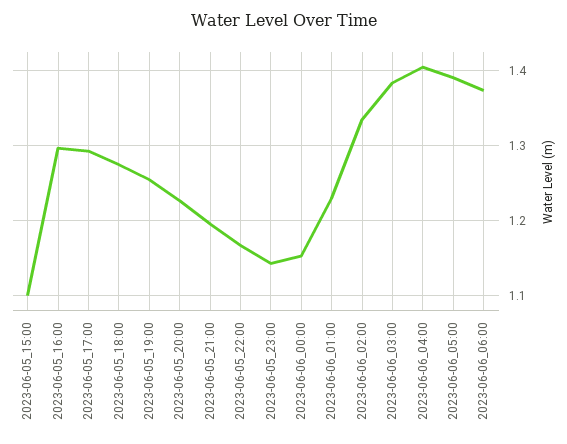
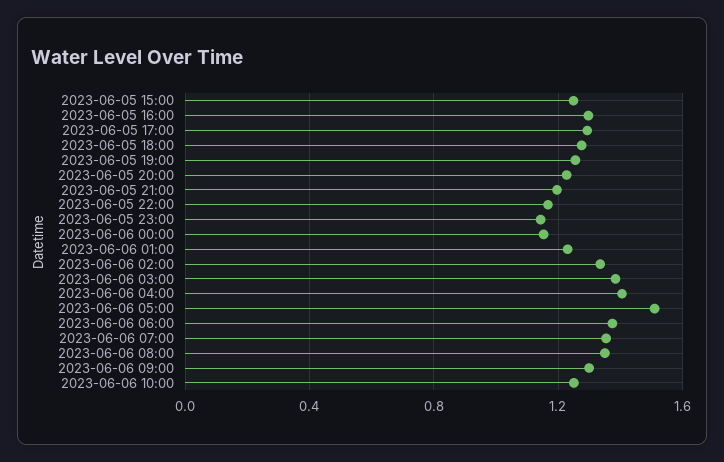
2023-06-05_15:00: 1.1 -> 1.25
2023-06-06_05:00: 1.39 -> 1.5
2023-06-06 07:00: none -> 1.35
2023-06-06 08:00: none -> 1.35
2023-06-06 09:00: none -> 1.3
2023-06-06 10:00: none -> 1.25

